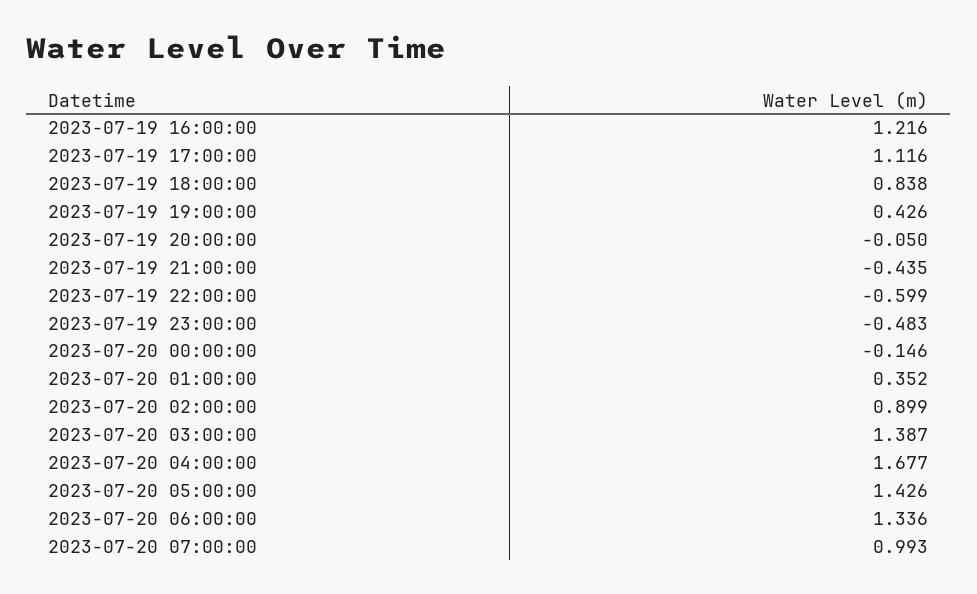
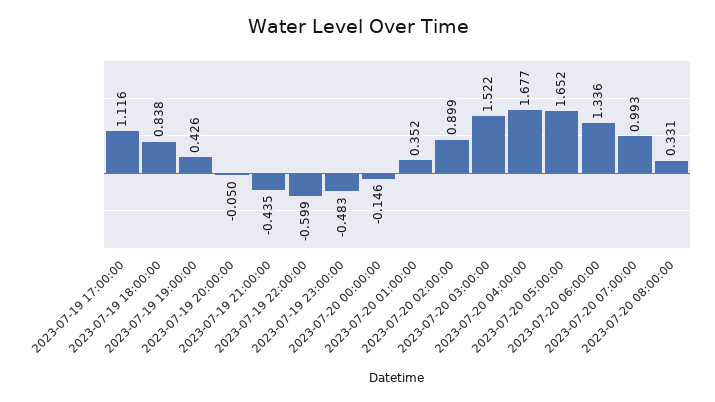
2023-07-19 16:00:00: 1.216 -> none
2023-07-20 03:00:00: 1.387 -> 1.522
2023-07-20 05:00:00: 1.426 -> 1.652
2023-07-20 08:00:00: none -> 0.331

